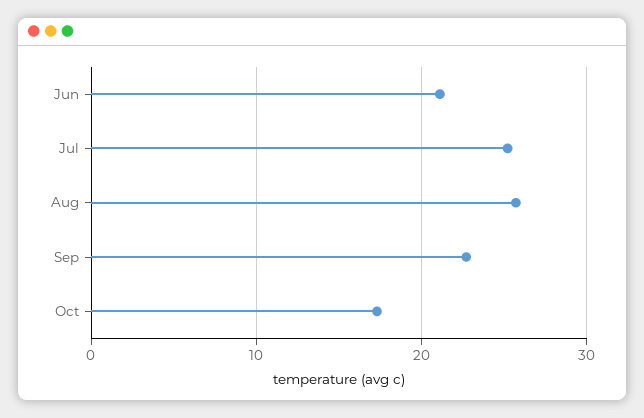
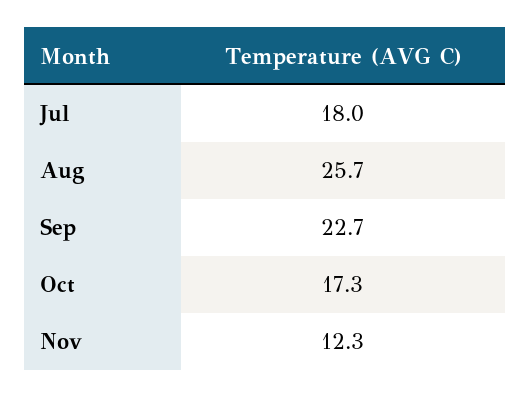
Jun: 21 -> none
Jul: 25 -> 18
Nov: none -> 12.3

